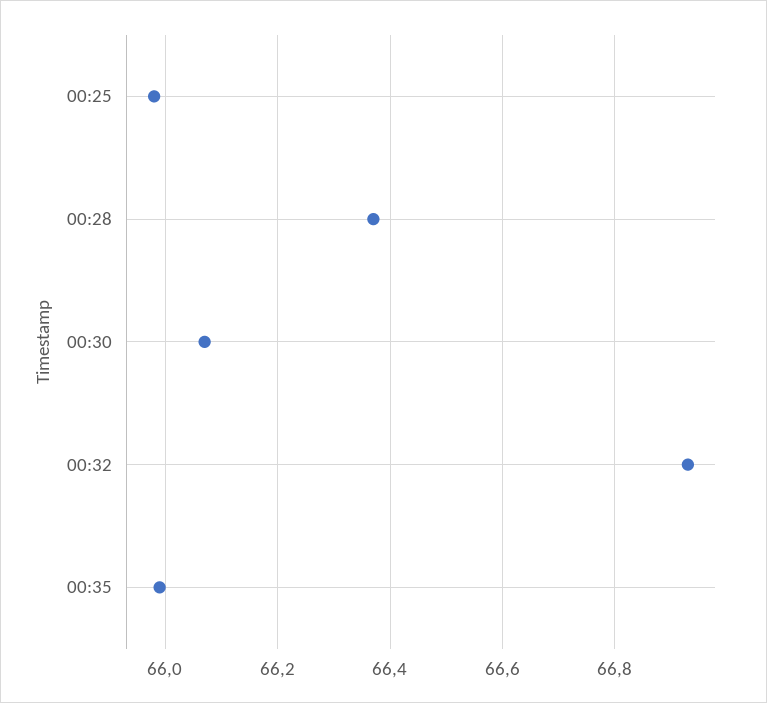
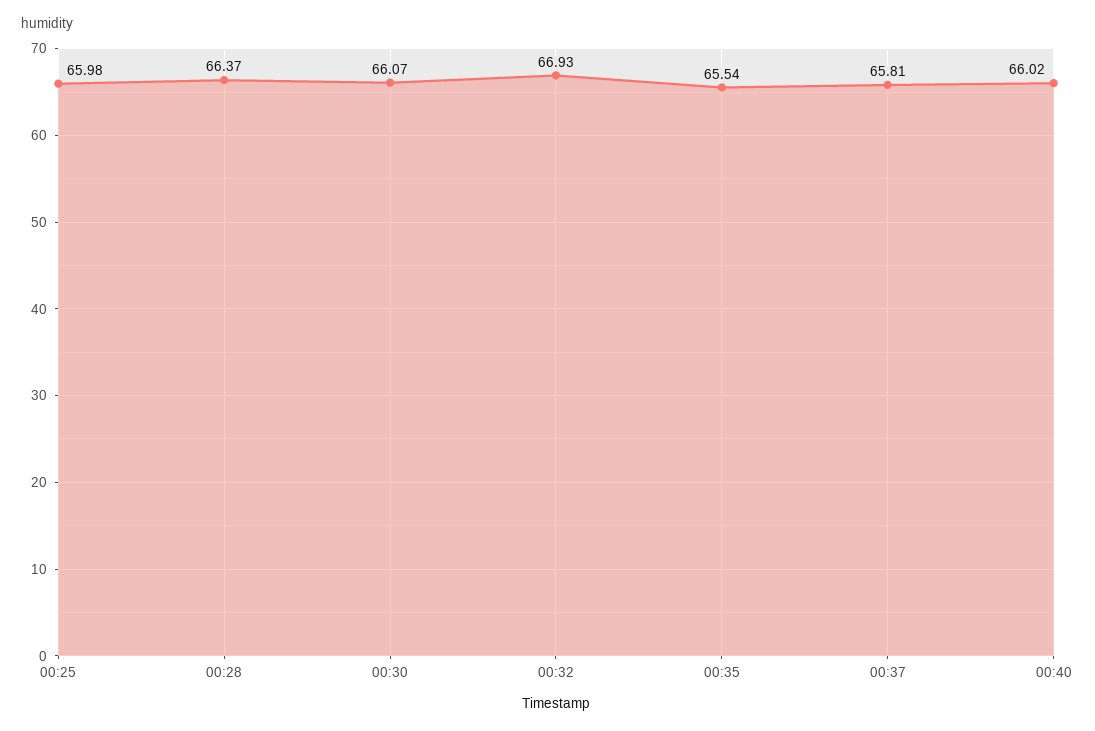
00:35: 66 -> 65.54
00:37: none -> 65.81
00:40: none -> 66.02

